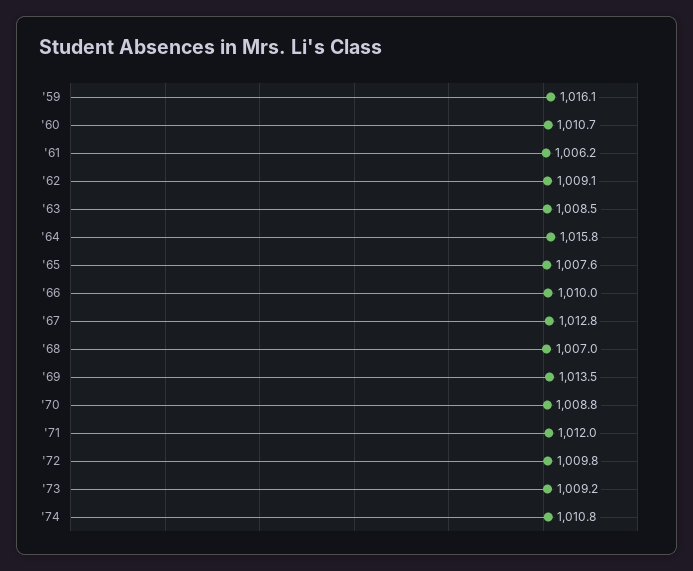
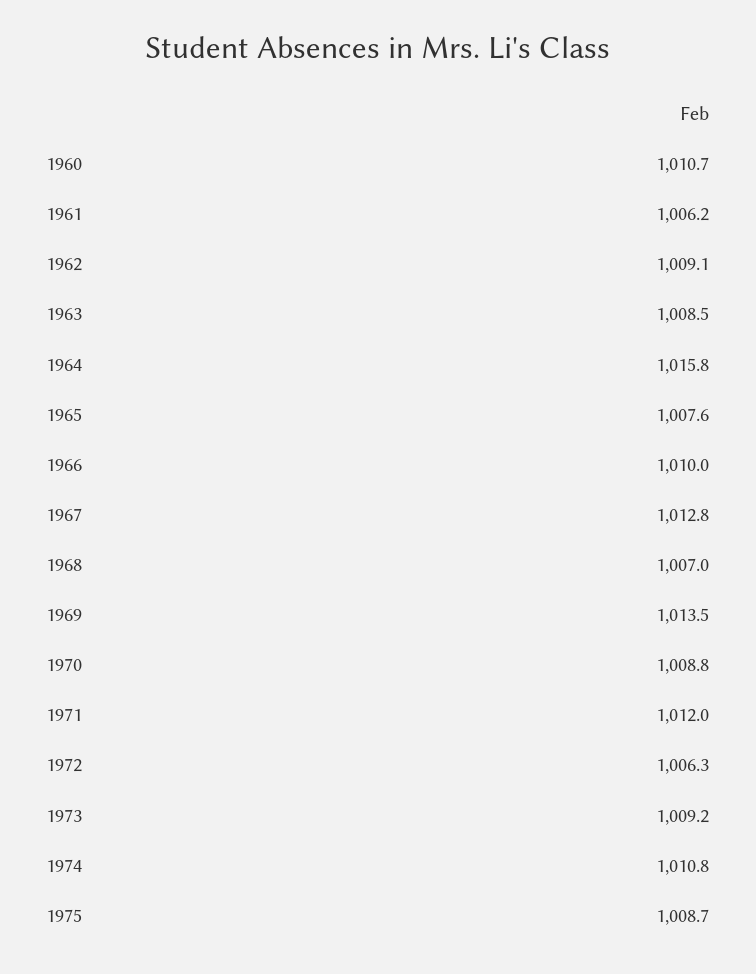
'59: 1016.1 -> none
'72: 1009.8 -> 1006.3
1975: none -> 1008.7

